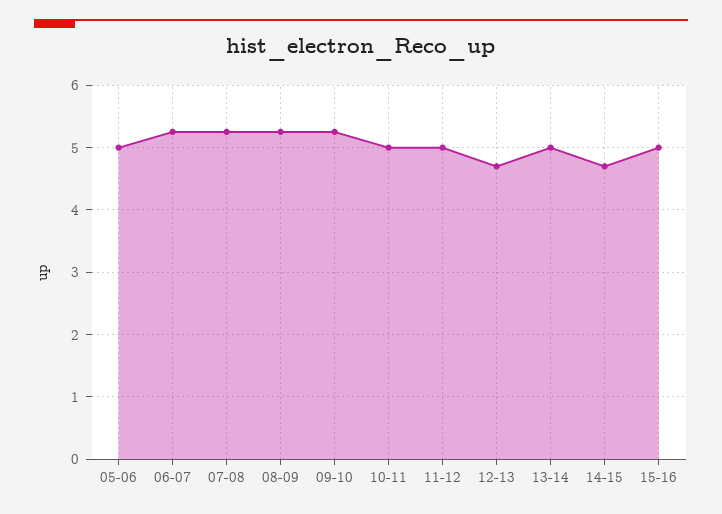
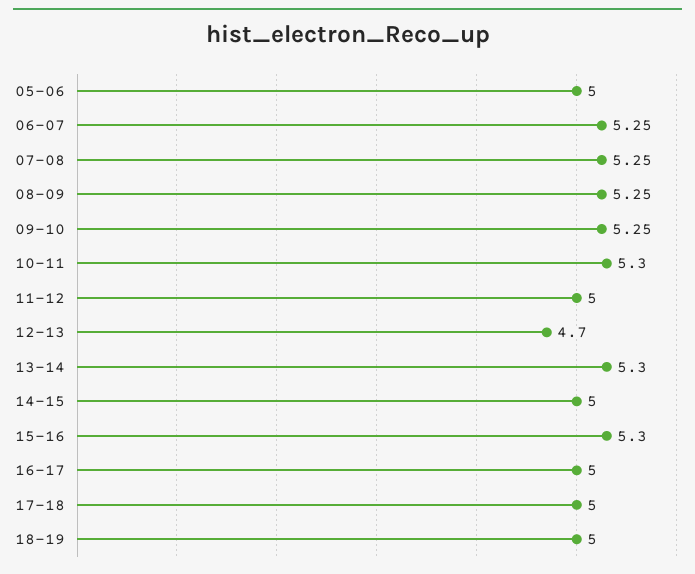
10-11: 5 -> 5.3
13-14: 5 -> 5.3
14-15: 4.7 -> 5
15-16: 5 -> 5.3
16-17: none -> 5
17-18: none -> 5
18-19: none -> 5

